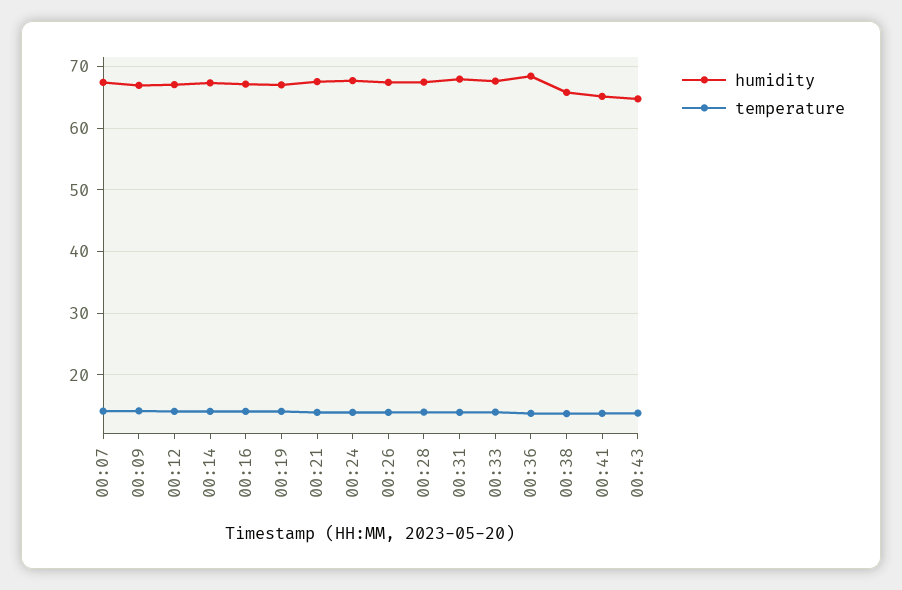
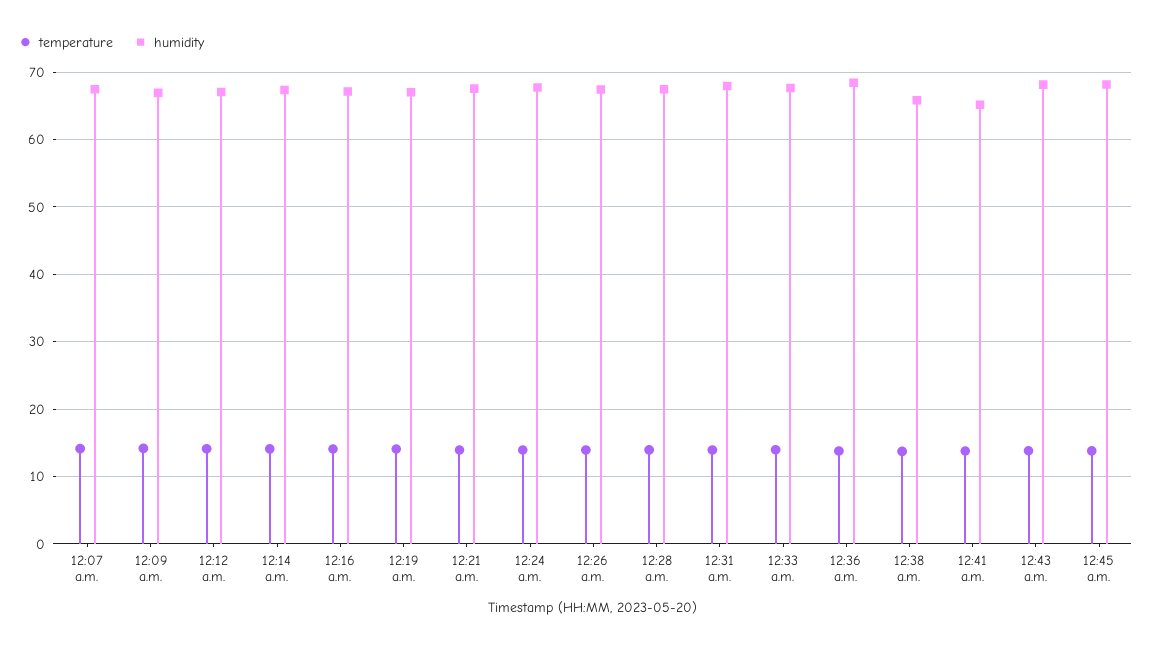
humidity, 00:43: 65 -> 68
temperature, 12:45 a.m.: none -> 14
humidity, 12:45 a.m.: none -> 68

